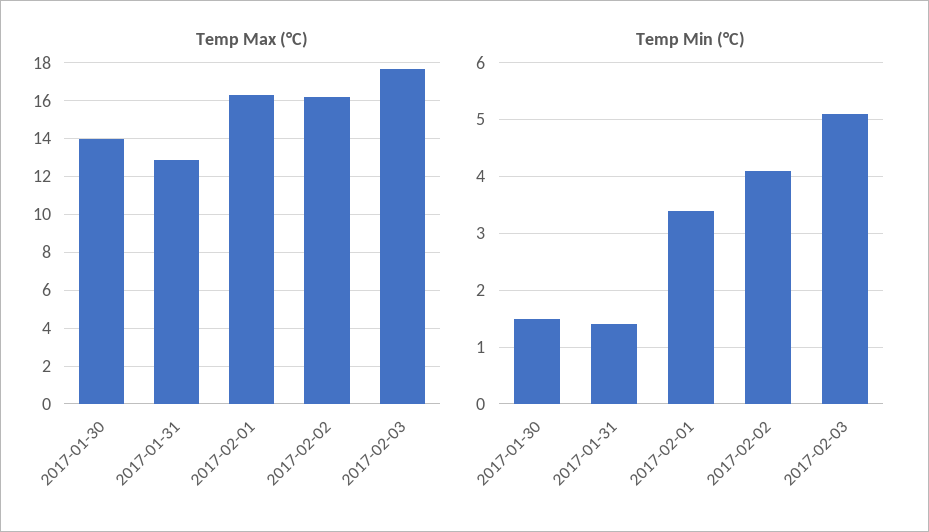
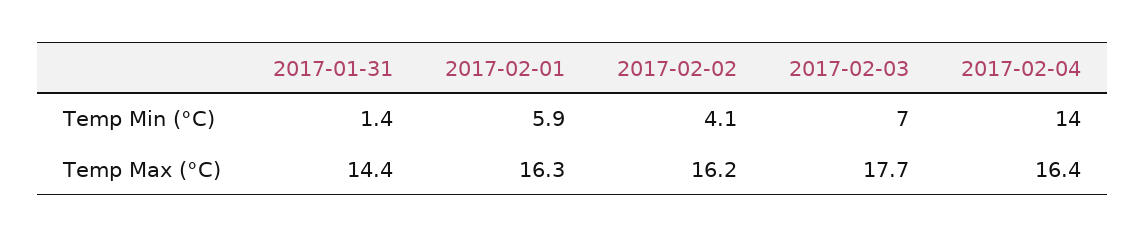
Temp Max (°C), 2017-01-30: 14 -> none
Temp Max (°C), 2017-01-31: 13 -> 14.4
Temp Min (°C), 2017-01-30: 1.5 -> none
Temp Min (°C), 2017-02-01: 3.5 -> 5.9
Temp Min (°C), 2017-02-03: 5 -> 7
Temp Min (°C), 2017-02-04: none -> 14
Temp Max (°C), 2017-02-04: none -> 16.4

